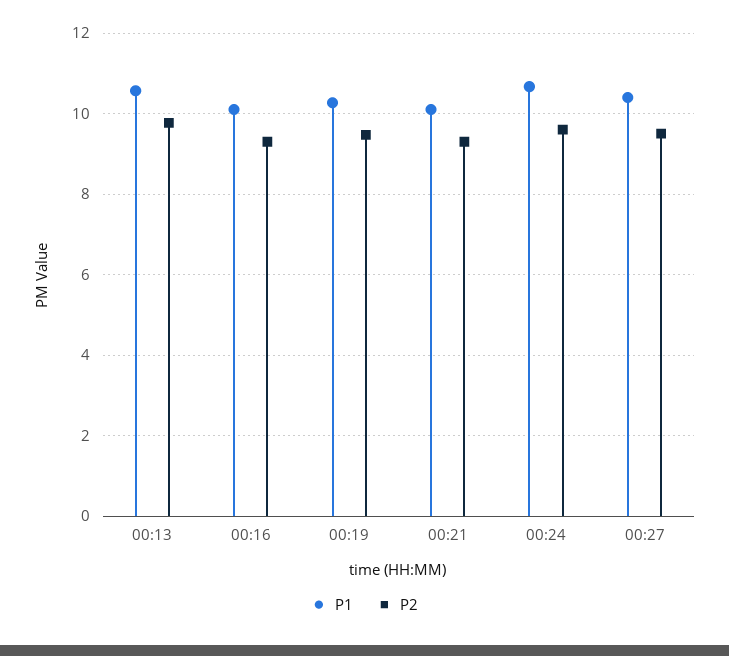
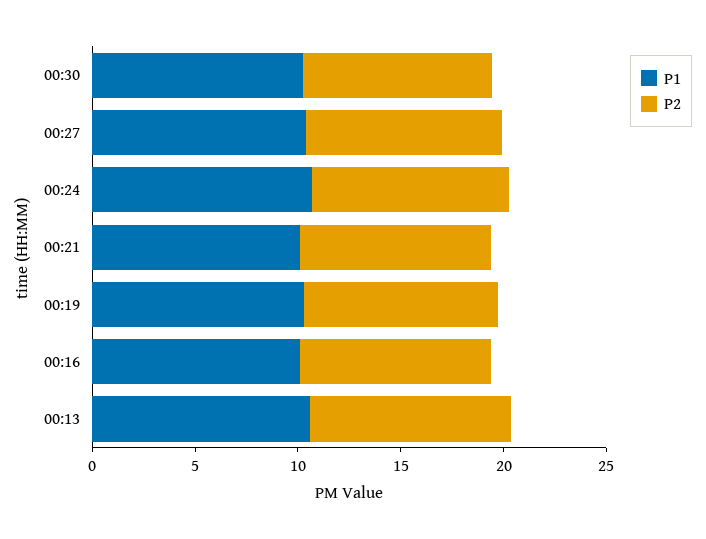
P1, 00:30: none -> 10
P2, 00:30: none -> 9

